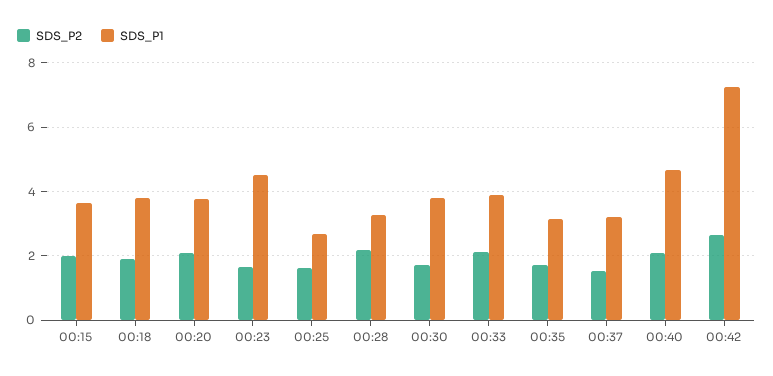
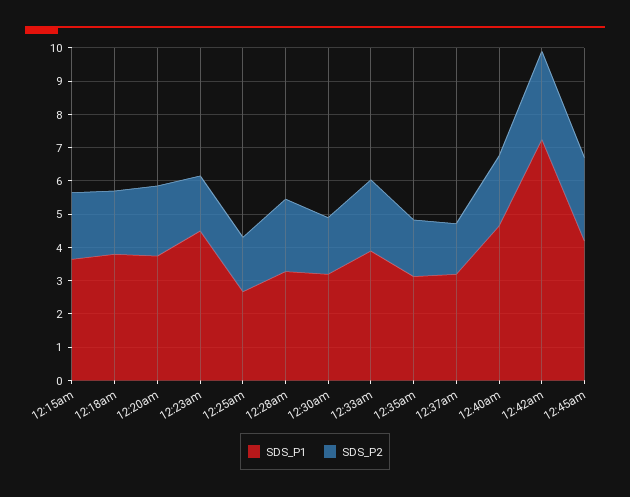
SDS_P1, 00:30: 3.8 -> 3.25
SDS_P1, 12:45am: none -> 4.25
SDS_P2, 12:45am: none -> 2.5

